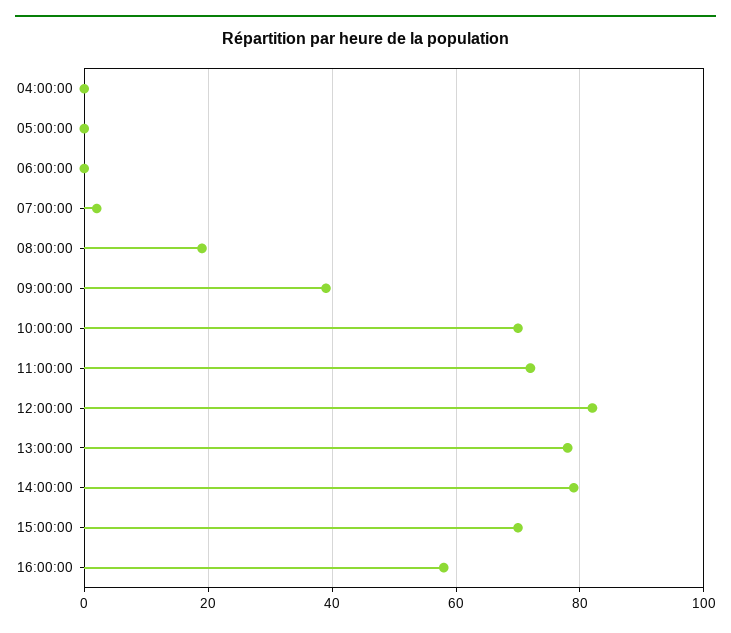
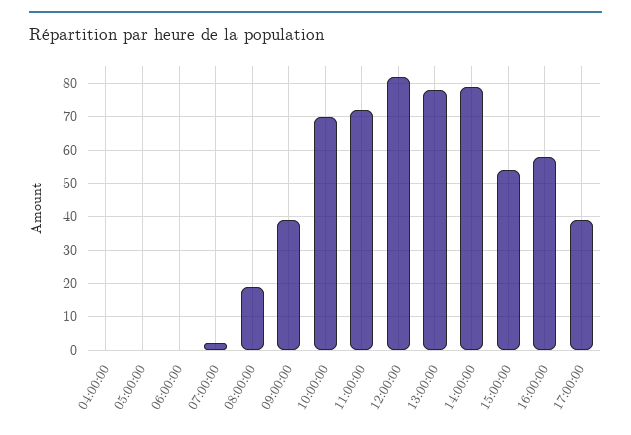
15:00:00: 70 -> 55
17:00:00: none -> 40

